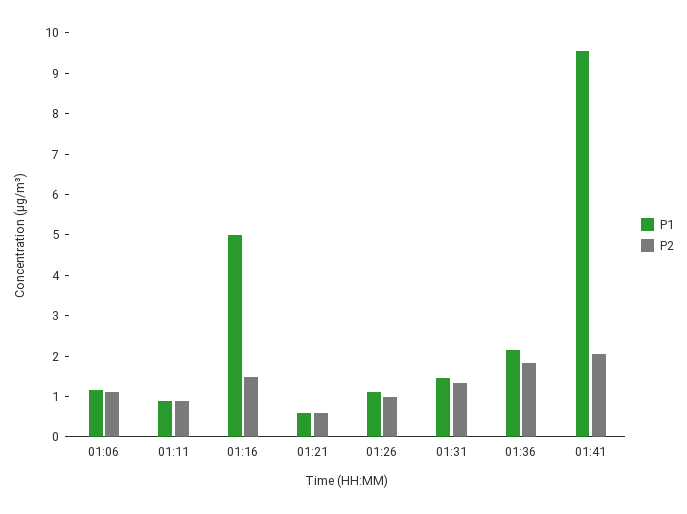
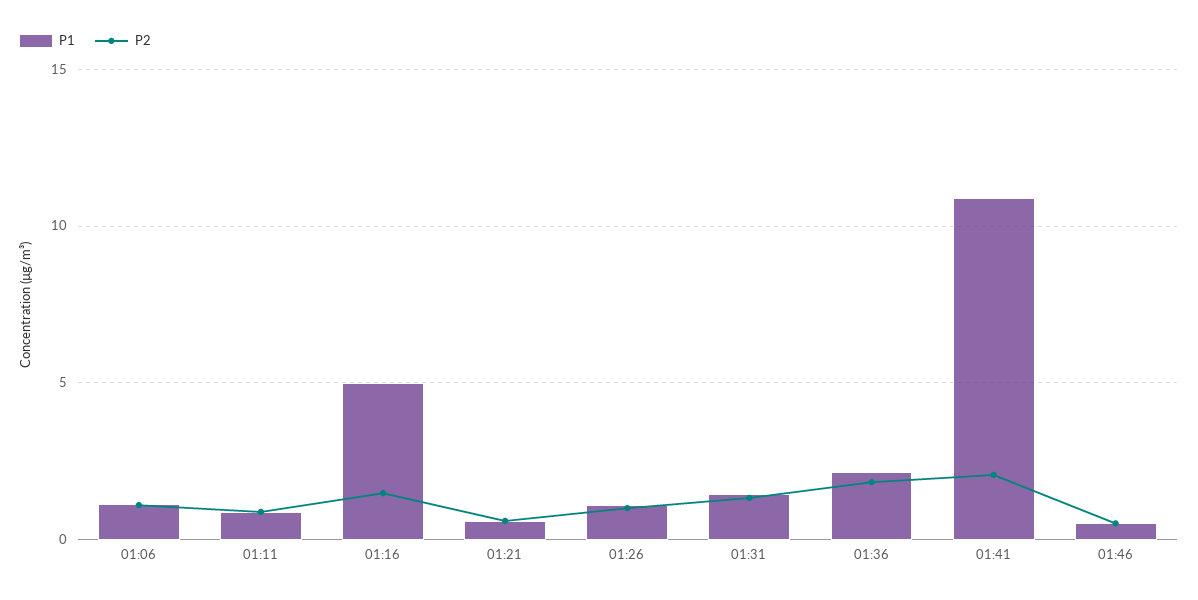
P1, 01:41: 9.6 -> 11
P1, 01:46: none -> 0.5
P2, 01:46: none -> 0.5

